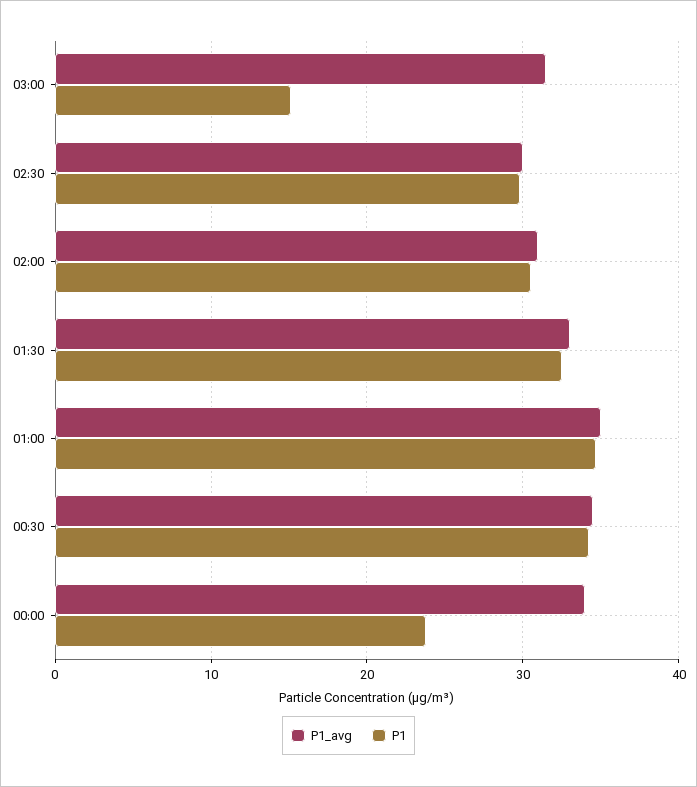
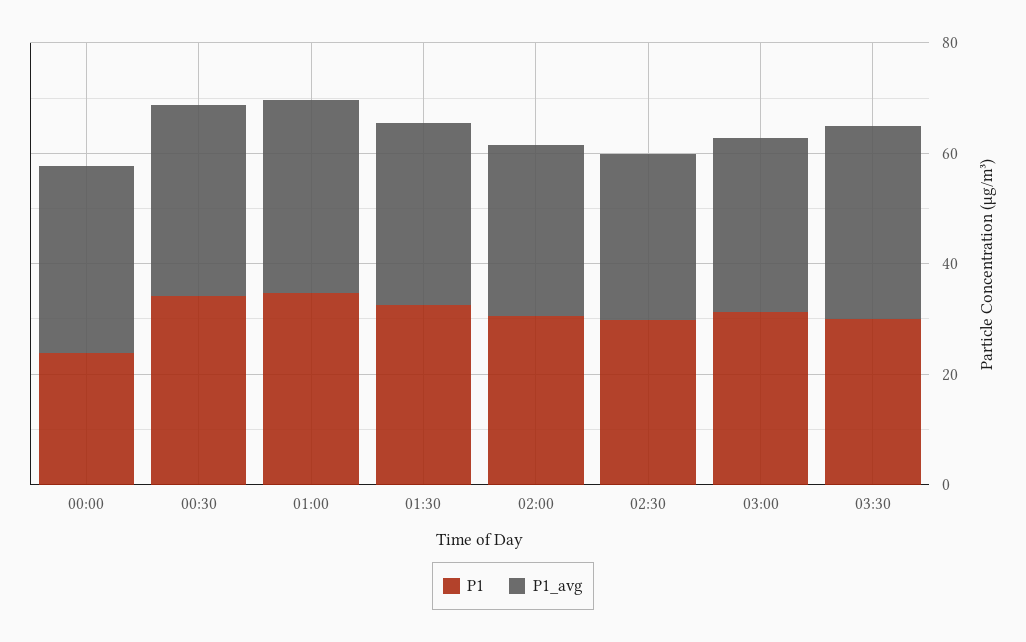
P1, 03:00: 15 -> 30
P1, 03:30: none -> 30
P1_avg, 03:30: none -> 35

